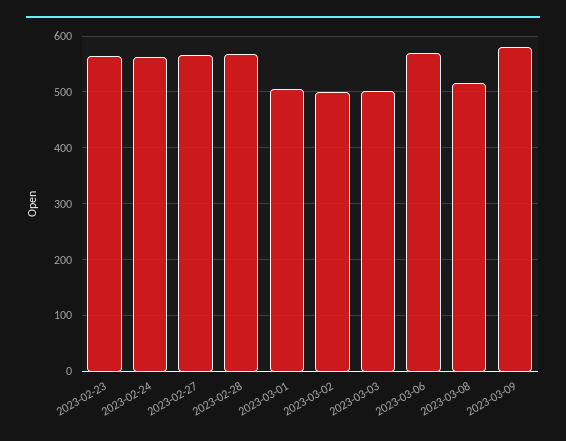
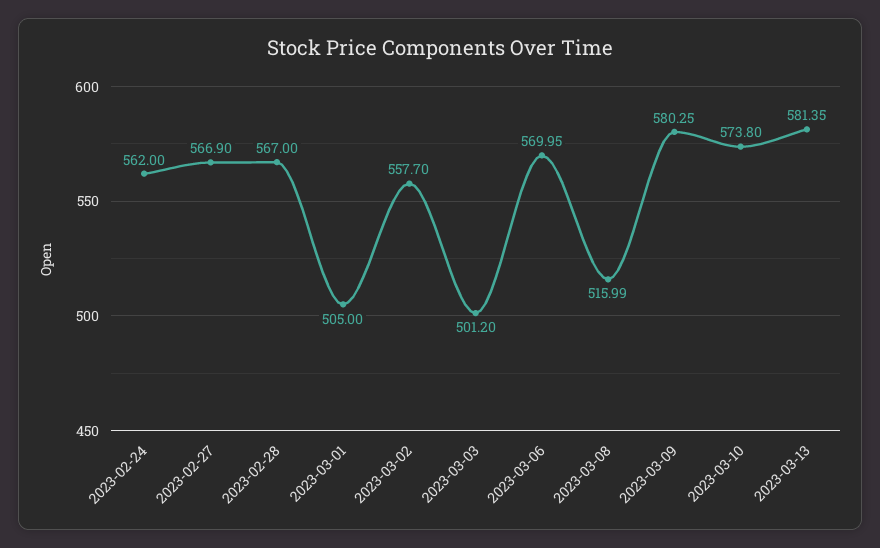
2023-02-23: 560 -> none
2023-03-02: 500 -> 557.7
2023-03-10: none -> 573.8
2023-03-13: none -> 581.35

